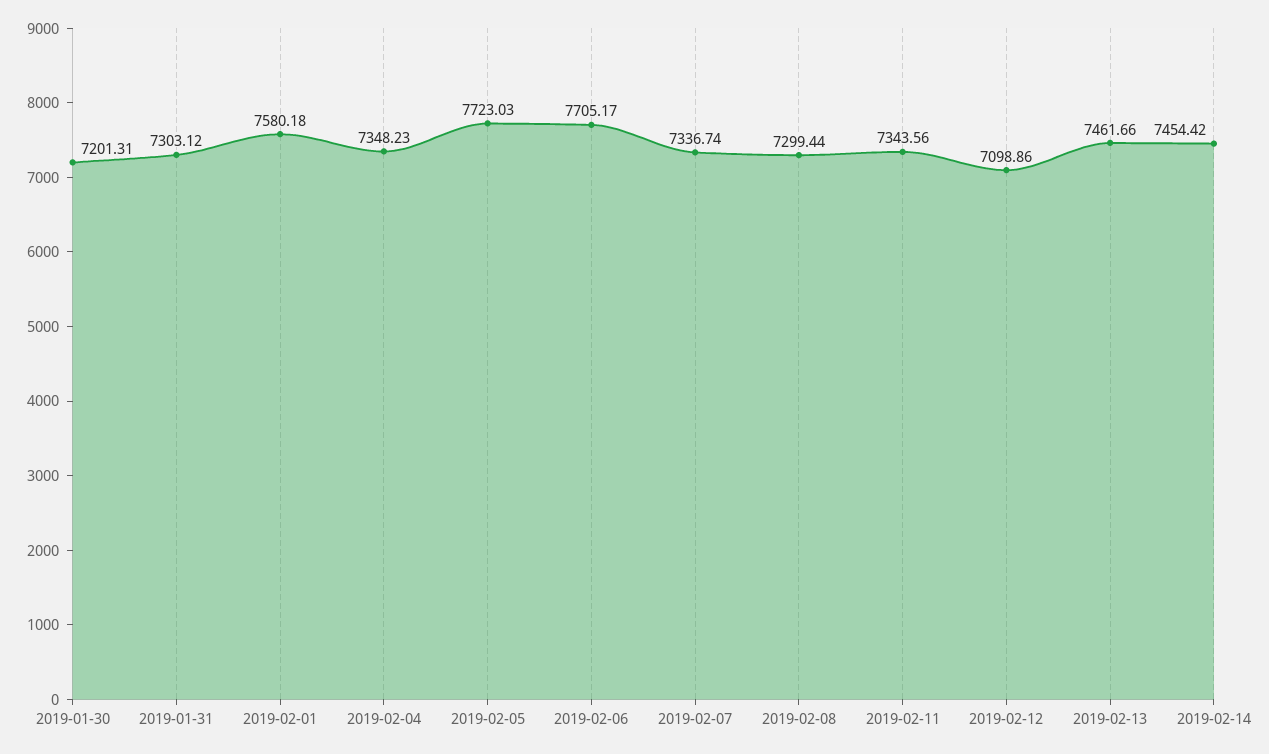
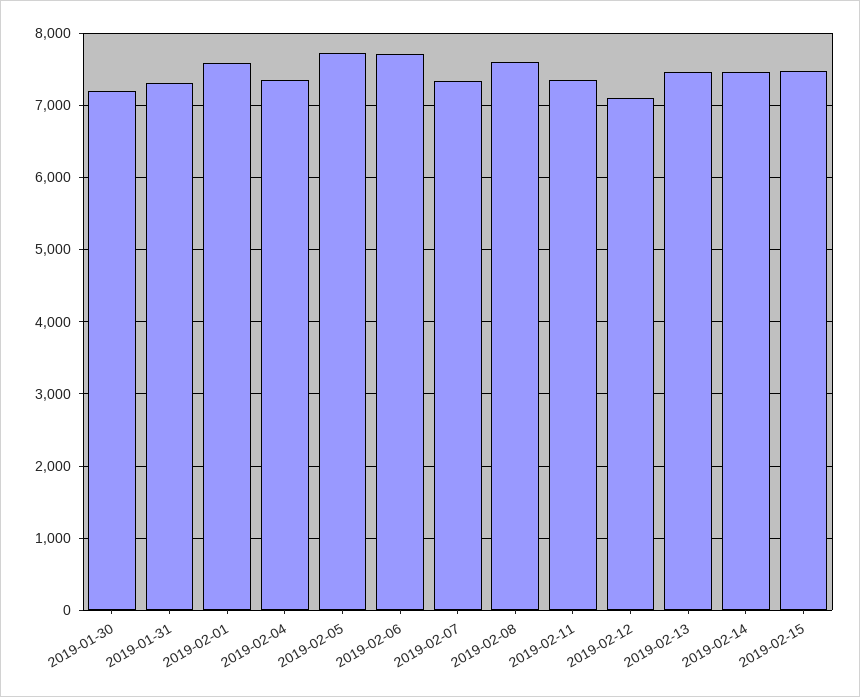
2019-02-08: 7299.44 -> 7600
2019-02-15: none -> 7500

